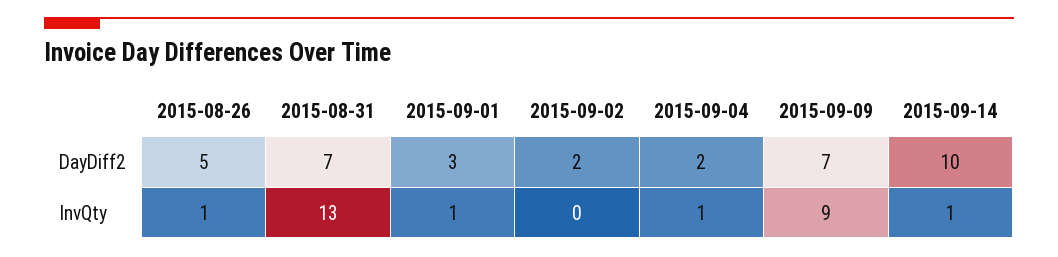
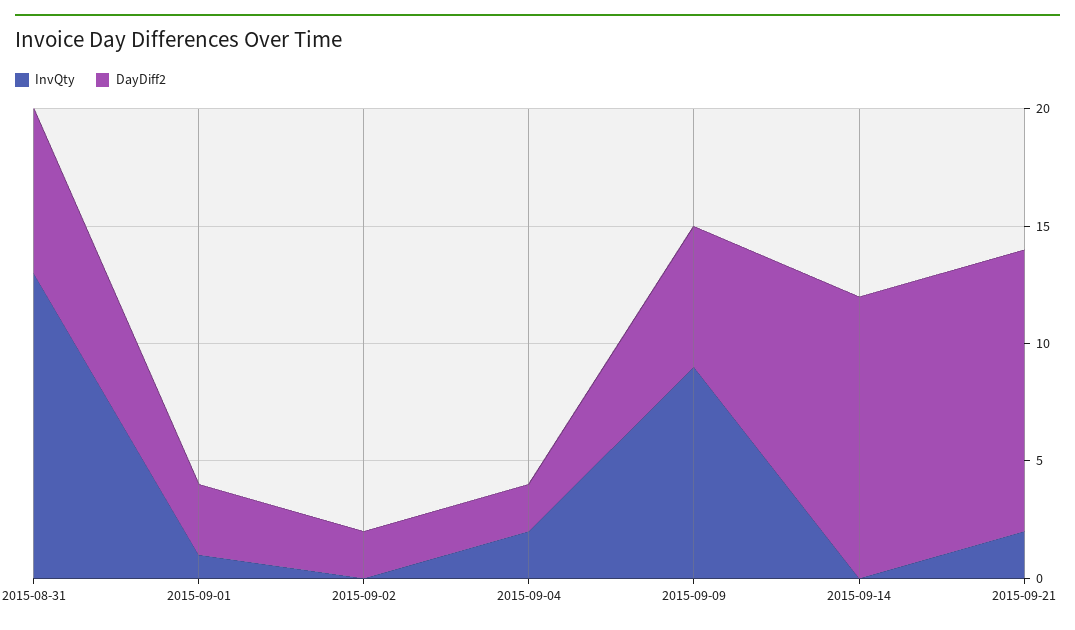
DayDiff2, 2015-08-26: 5 -> none
DayDiff2, 2015-09-09: 7 -> 6
DayDiff2, 2015-09-14: 10 -> 12
InvQty, 2015-08-26: 1 -> none
InvQty, 2015-09-04: 1 -> 2
InvQty, 2015-09-14: 1 -> 0
InvQty, 2015-09-21: none -> 2
DayDiff2, 2015-09-21: none -> 12

